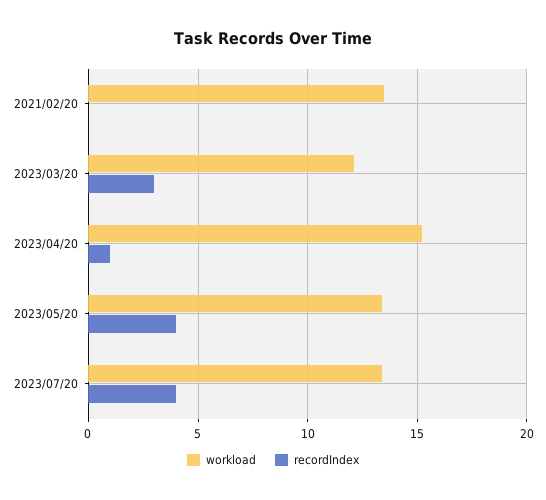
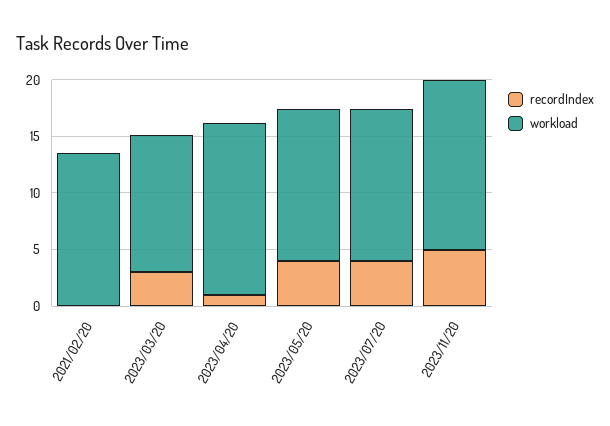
recordIndex, 2023/11/20: none -> 5
workload, 2023/11/20: none -> 15

